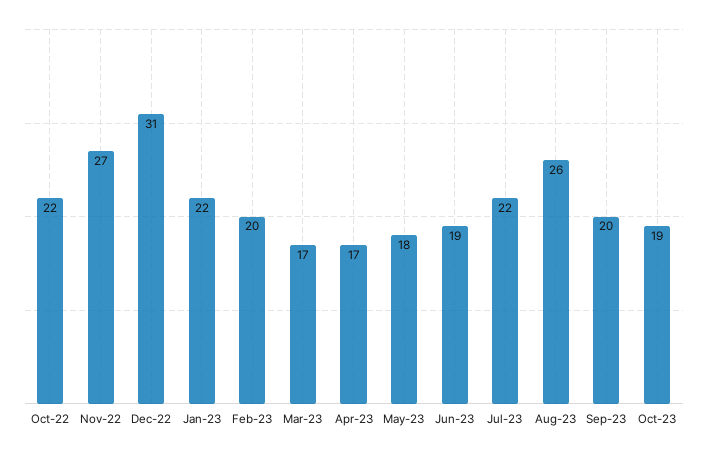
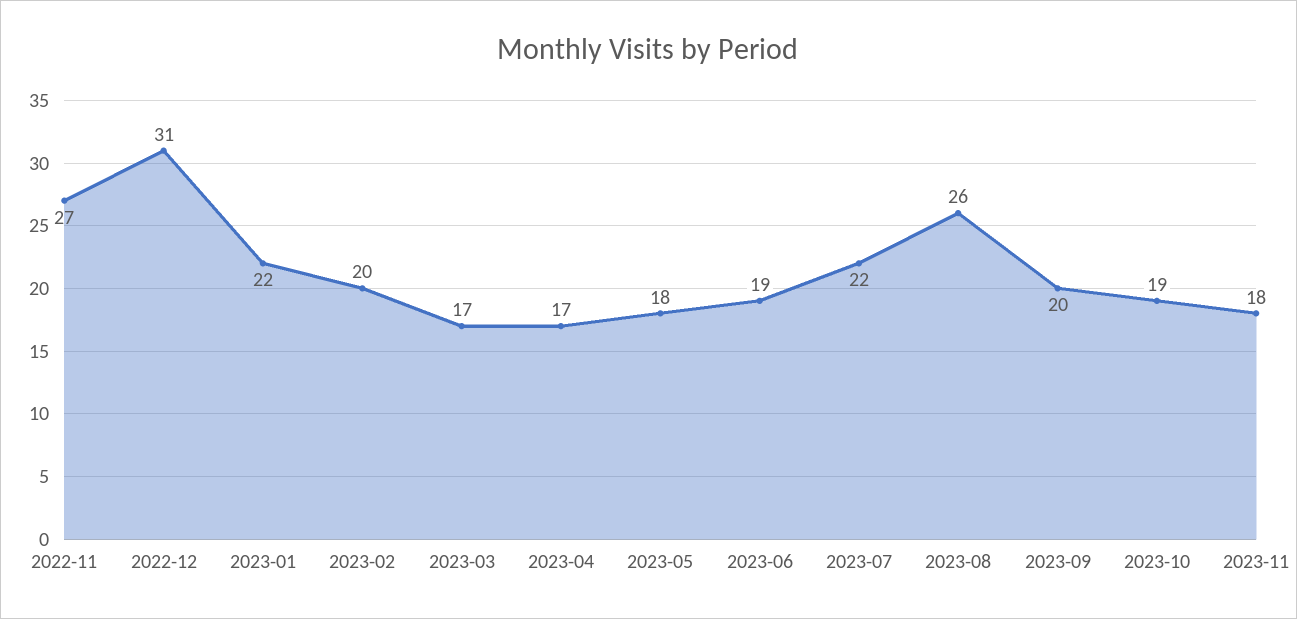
Oct-22: 22 -> none
2023-11: none -> 18

